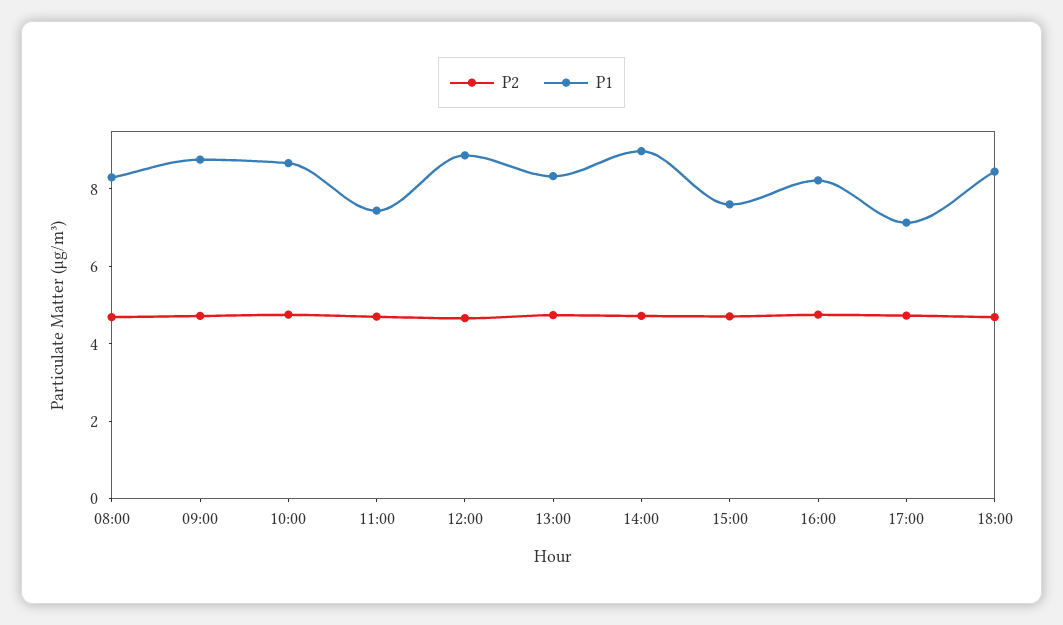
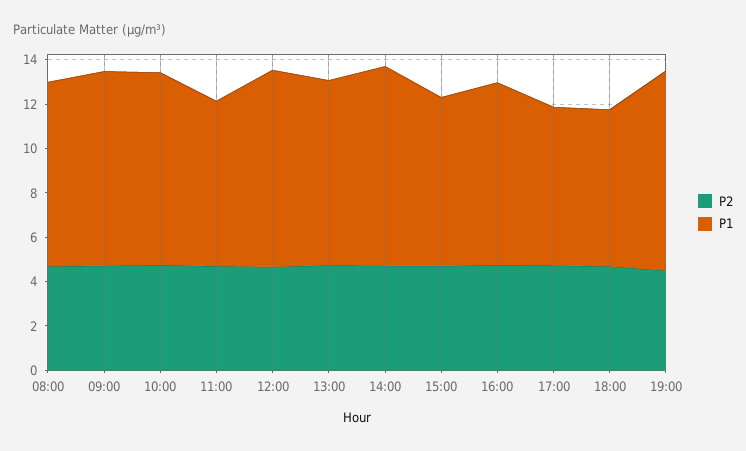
P1, 18:00: 8.5 -> 7
P2, 19:00: none -> 4.5
P1, 19:00: none -> 9

